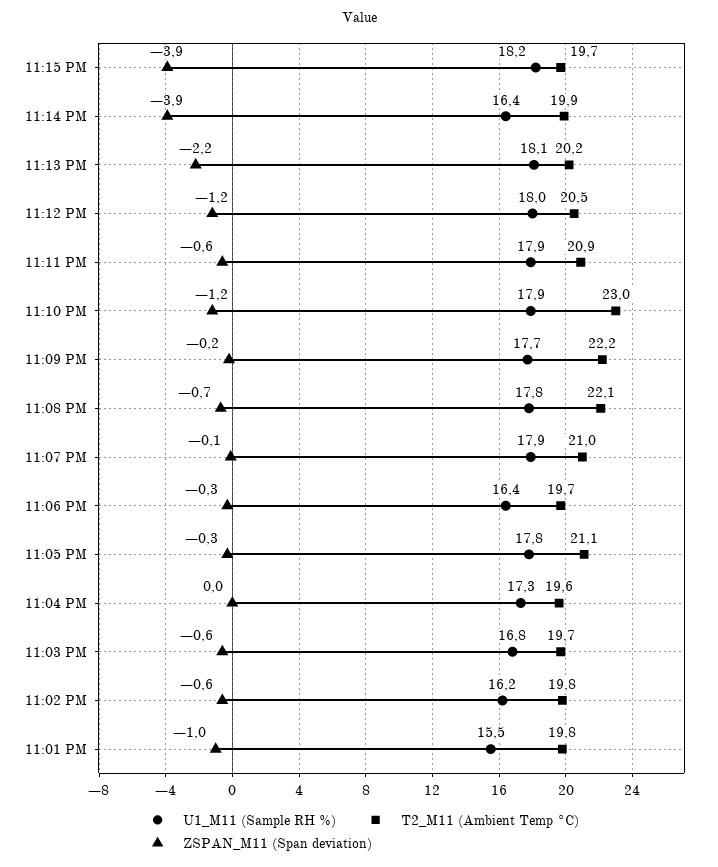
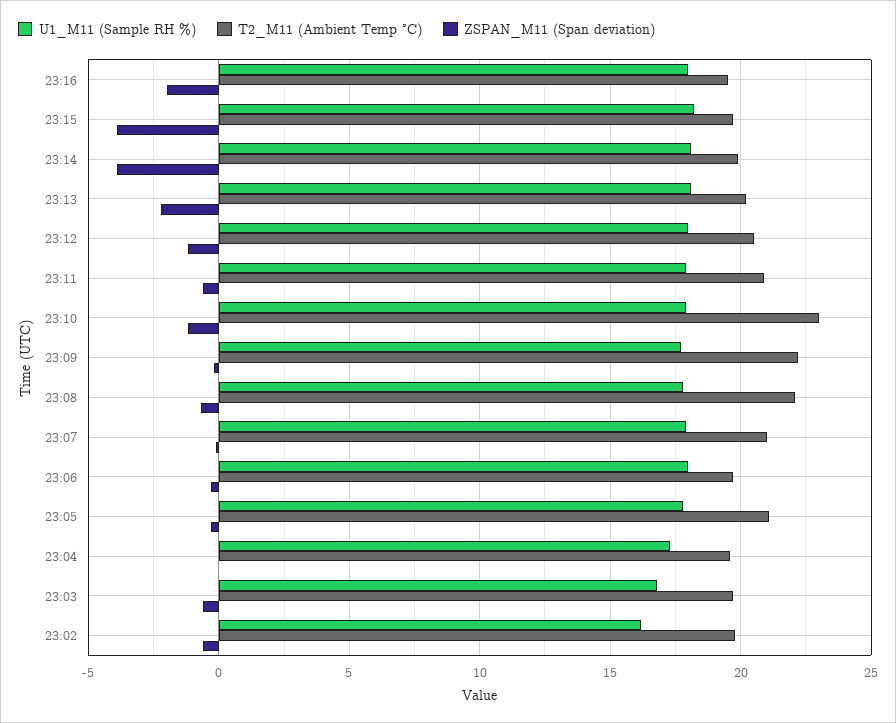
U1_M11 (Sample RH %), 11:14 PM: 16.4 -> 18
U1_M11 (Sample RH %), 11:06 PM: 16.4 -> 18
U1_M11 (Sample RH %), 11:01 PM: 15.5 -> none
T2_M11 (Ambient Temp °C), 11:01 PM: 19.8 -> none
ZSPAN_M11 (Span deviation), 11:01 PM: -1 -> none
U1_M11 (Sample RH %), 23:16: none -> 18
T2_M11 (Ambient Temp °C), 23:16: none -> 19.5
ZSPAN_M11 (Span deviation), 23:16: none -> -2

